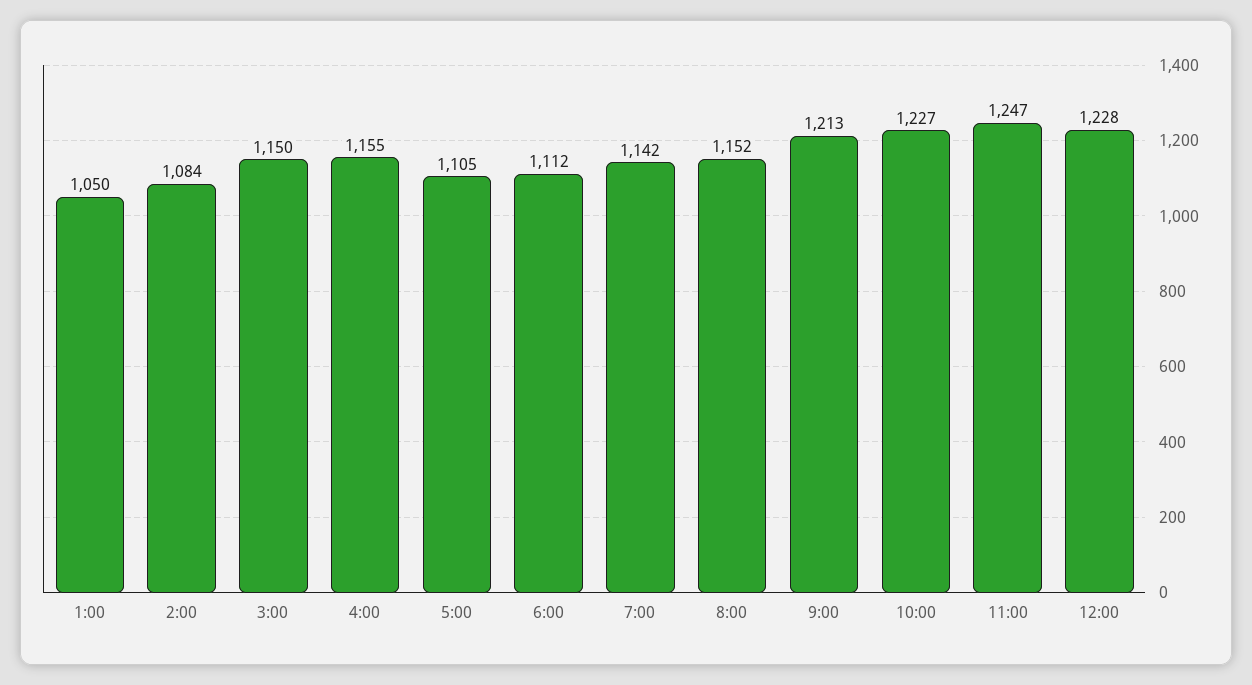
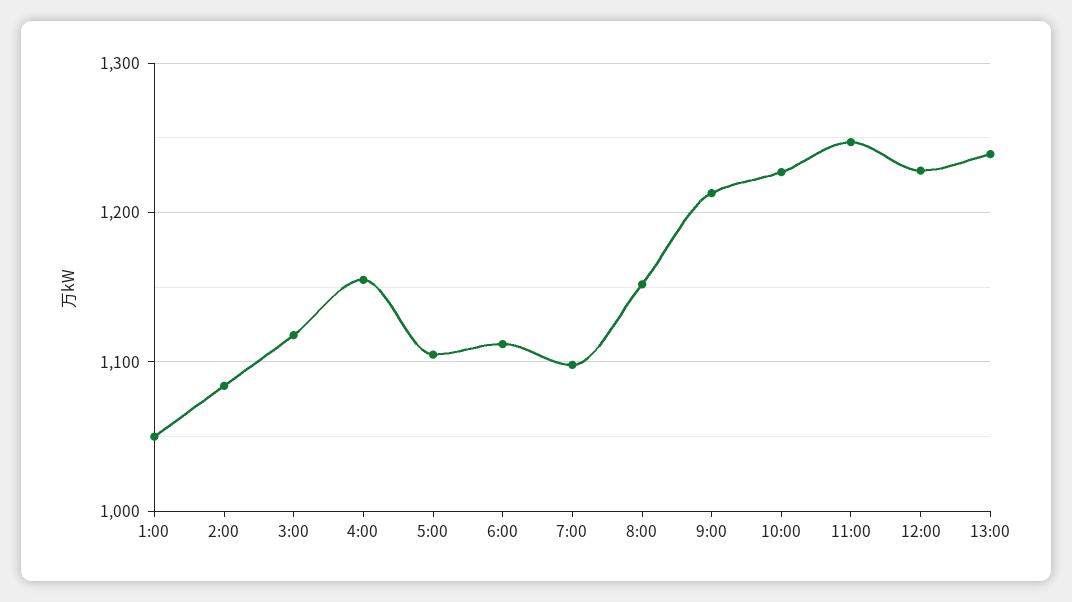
3:00: 1150 -> 1120
7:00: 1142 -> 1100
13:00: none -> 1240

